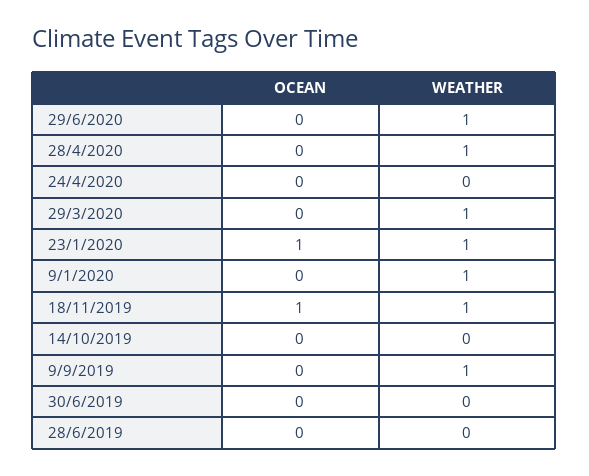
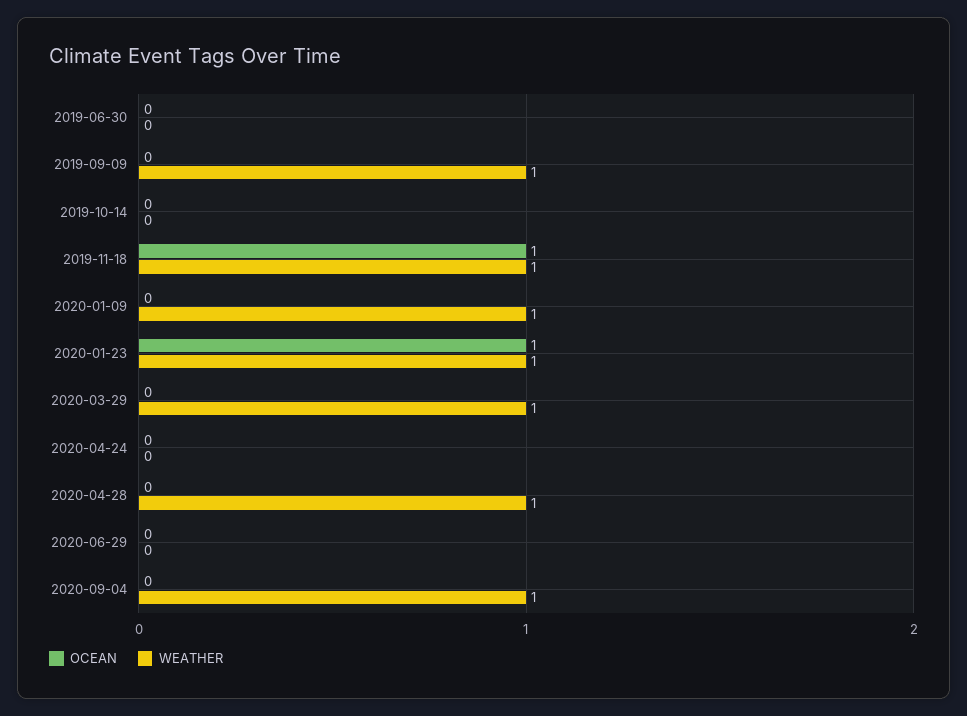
WEATHER, 29/6/2020: 1 -> 0
OCEAN, 28/6/2019: 0 -> none
WEATHER, 28/6/2019: 0 -> none
OCEAN, 2020-09-04: none -> 0
WEATHER, 2020-09-04: none -> 1

